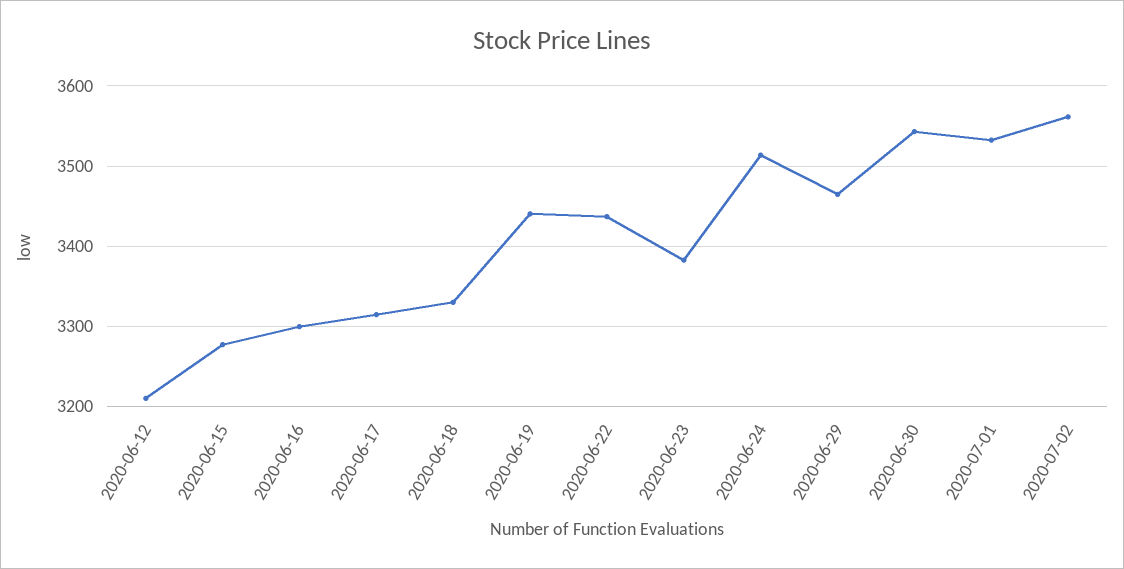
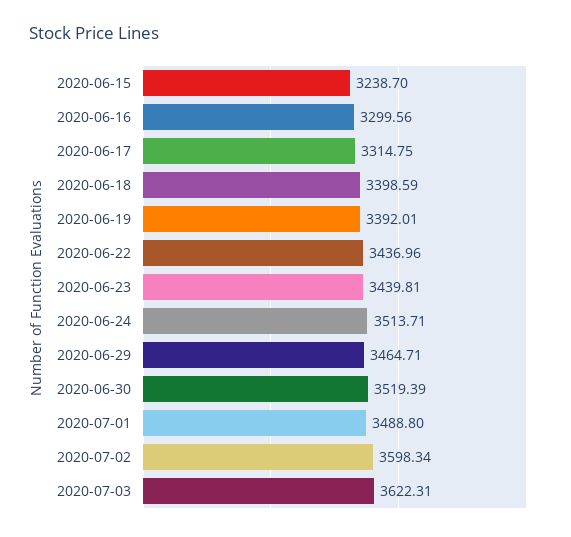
2020-06-12: 3210 -> none
2020-06-15: 3280 -> 3238.7
2020-06-18: 3330 -> 3398.59
2020-06-19: 3440 -> 3392.01
2020-06-23: 3380 -> 3439.81
2020-06-30: 3540 -> 3519.39
2020-07-01: 3530 -> 3488.8
2020-07-02: 3560 -> 3598.34
2020-07-03: none -> 3622.31

